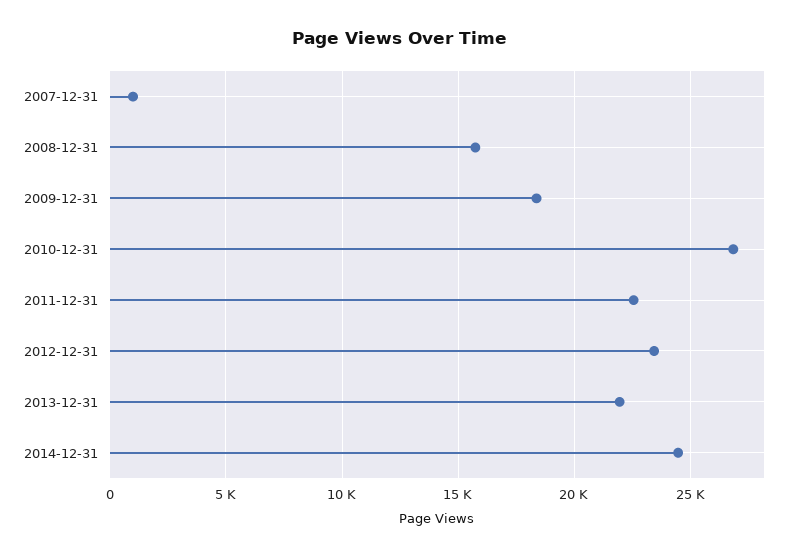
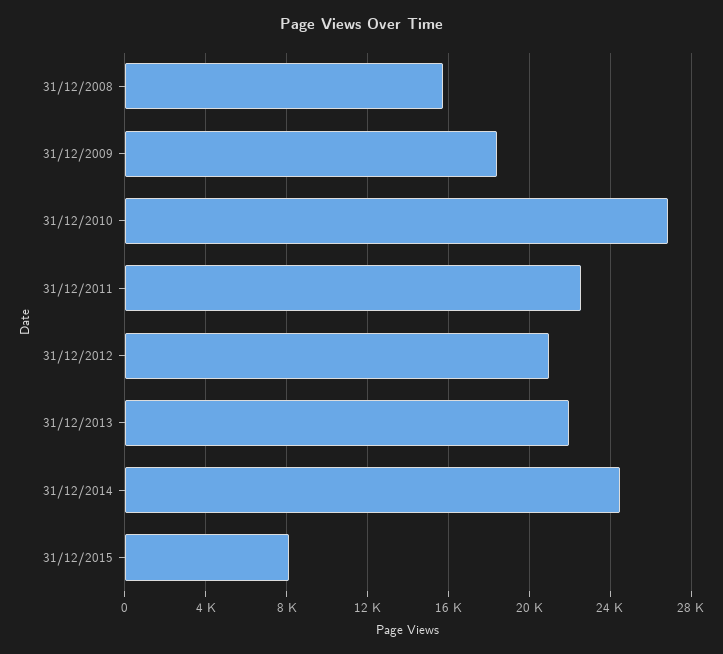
2007-12-31: 1000 -> none
2012-12-31: 23500 -> 21000
31/12/2015: none -> 8000

